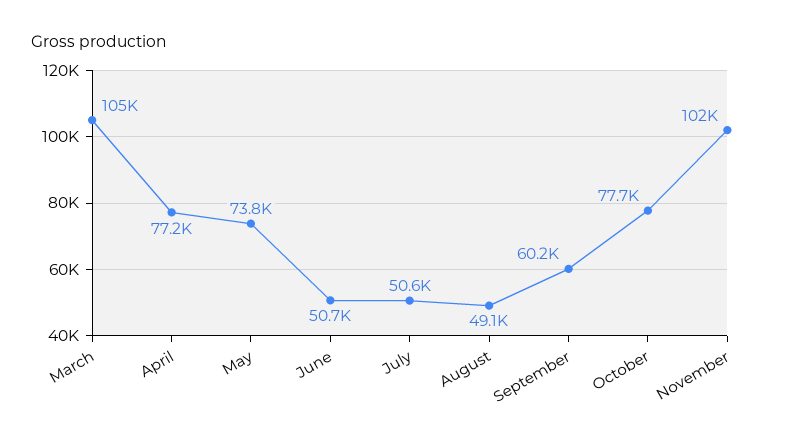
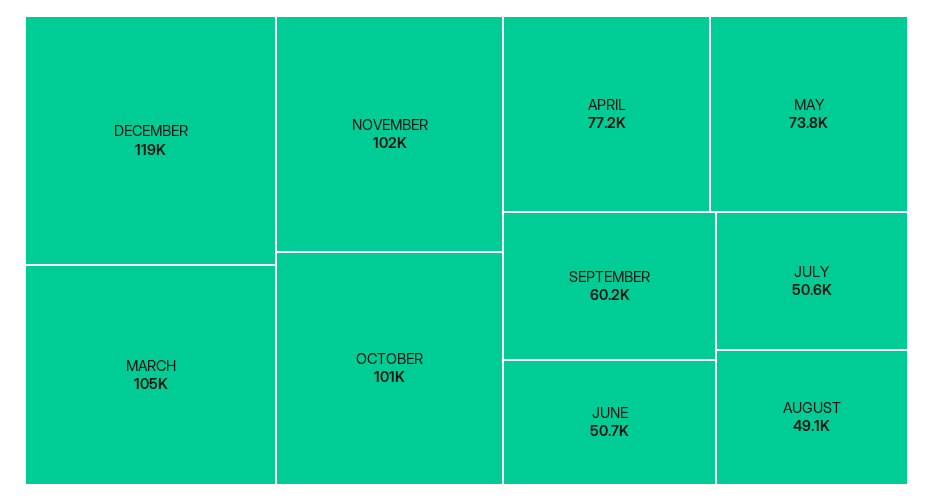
October: 77700 -> 101000
DECEMBER: none -> 119000

